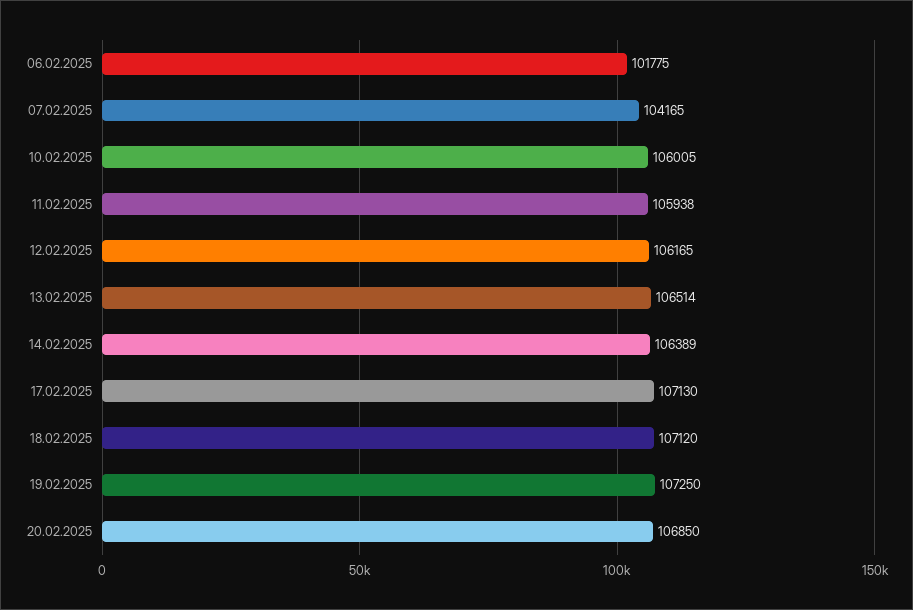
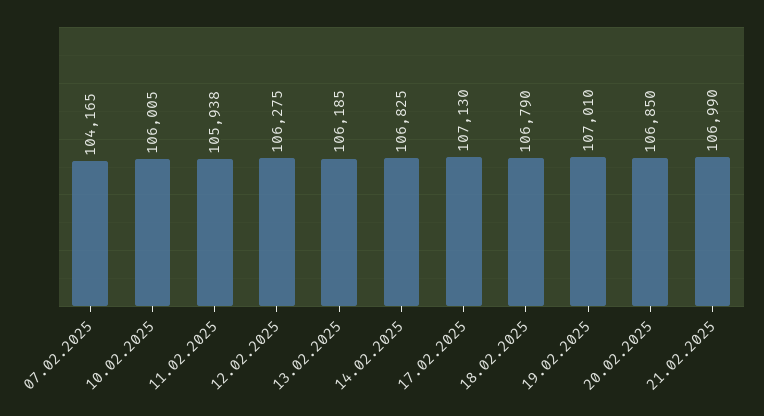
06.02.2025: 101775 -> none
12.02.2025: 106165 -> 106275
13.02.2025: 106514 -> 106185
14.02.2025: 106389 -> 106825
18.02.2025: 107120 -> 106790
19.02.2025: 107250 -> 107010
21.02.2025: none -> 106990

